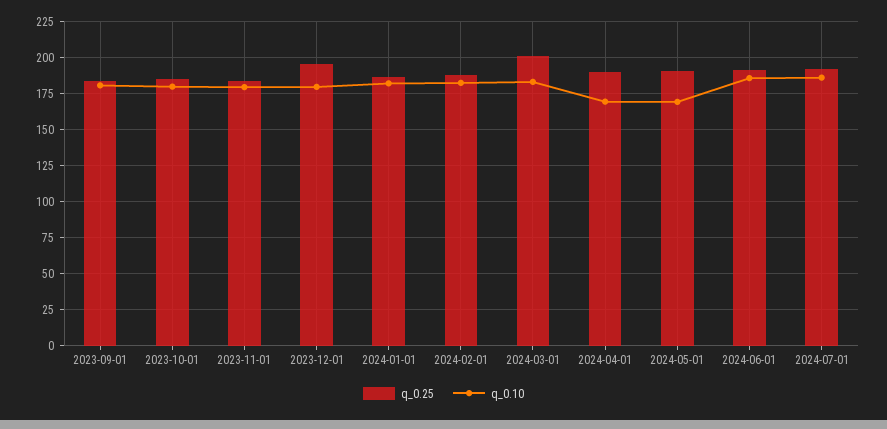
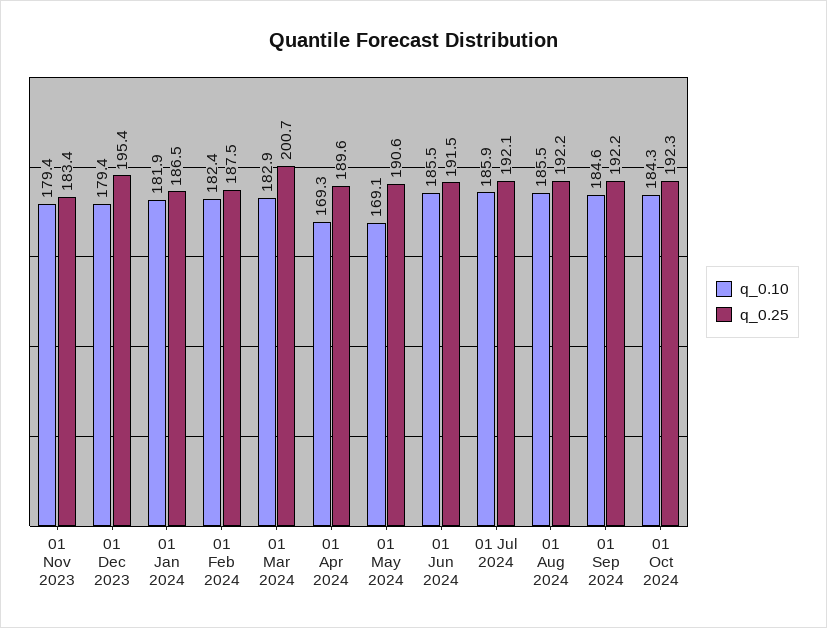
q_0.25, 2023-09-01: 185 -> none
q_0.10, 2023-09-01: 180 -> none
q_0.25, 2023-10-01: 185 -> none
q_0.10, 2023-10-01: 180 -> none
q_0.10, 01 Aug 2024: none -> 185.5
q_0.25, 01 Aug 2024: none -> 192.2
q_0.10, 01 Sep 2024: none -> 184.6
q_0.25, 01 Sep 2024: none -> 192.2
q_0.10, 01 Oct 2024: none -> 184.3
q_0.25, 01 Oct 2024: none -> 192.3

